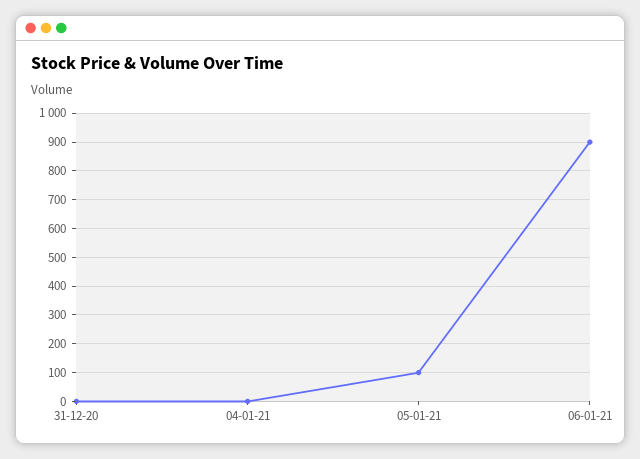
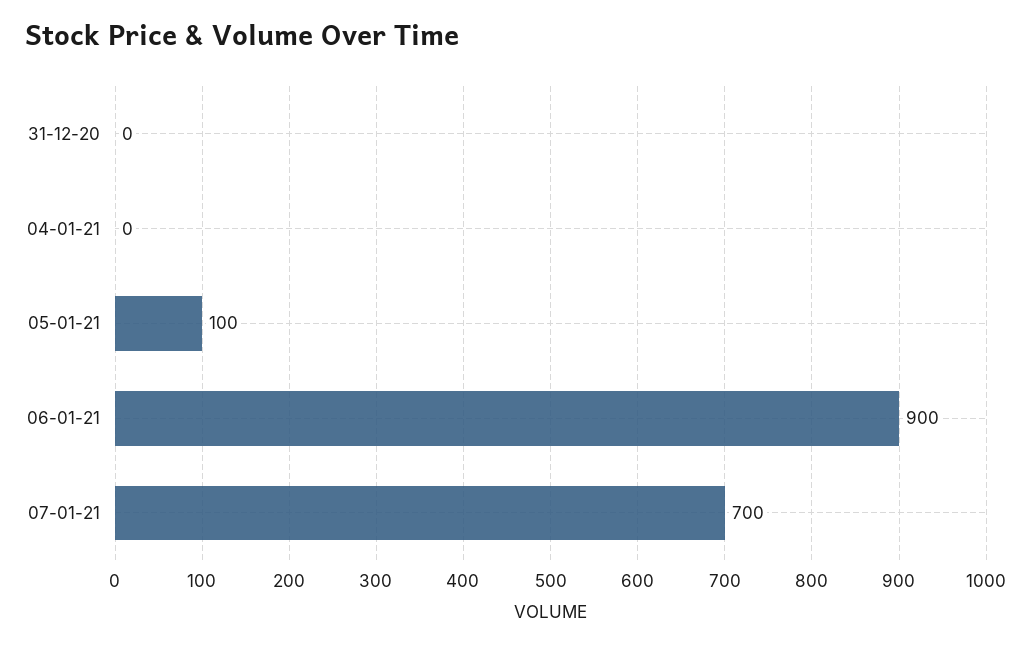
07-01-21: none -> 700

